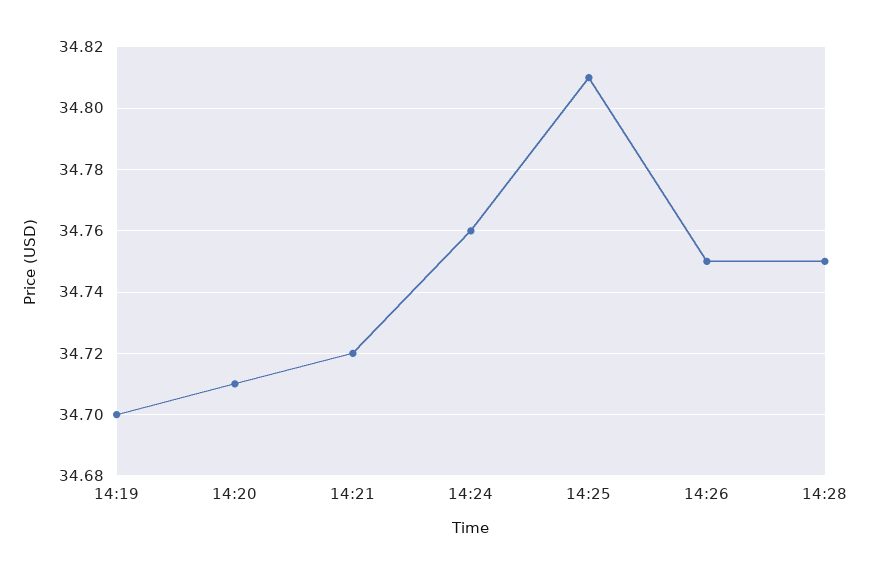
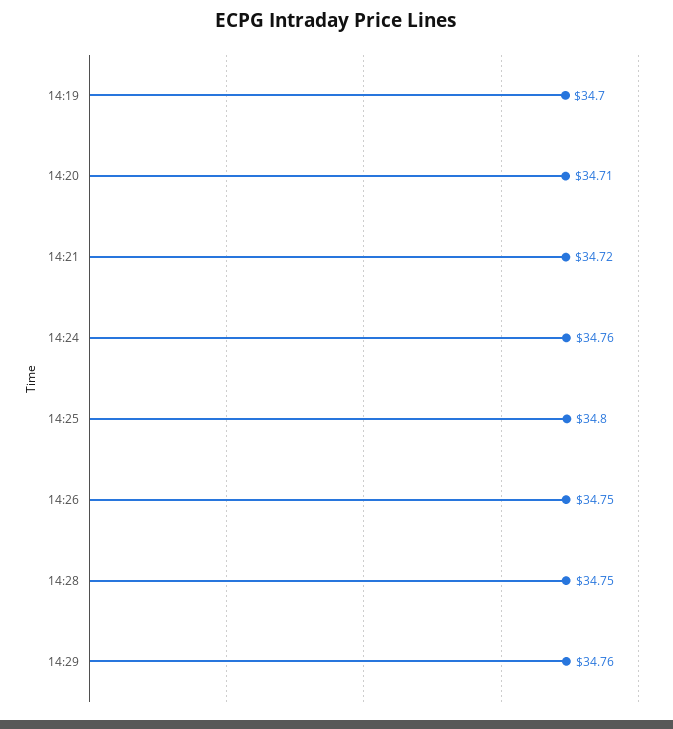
14:25: 34.81 -> 34.8
14:29: none -> 34.76

